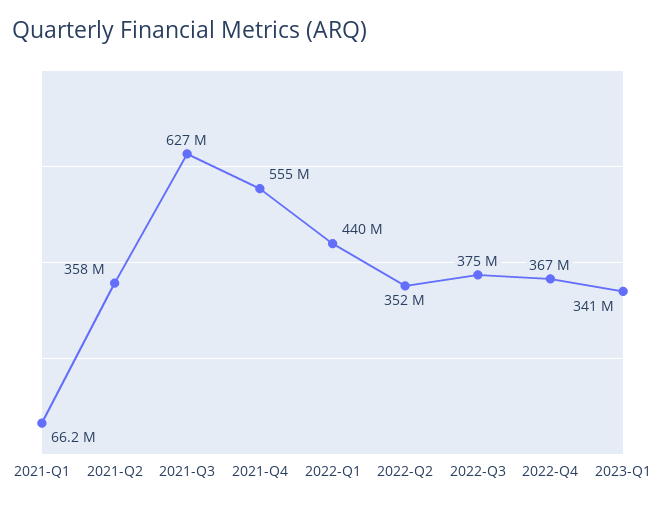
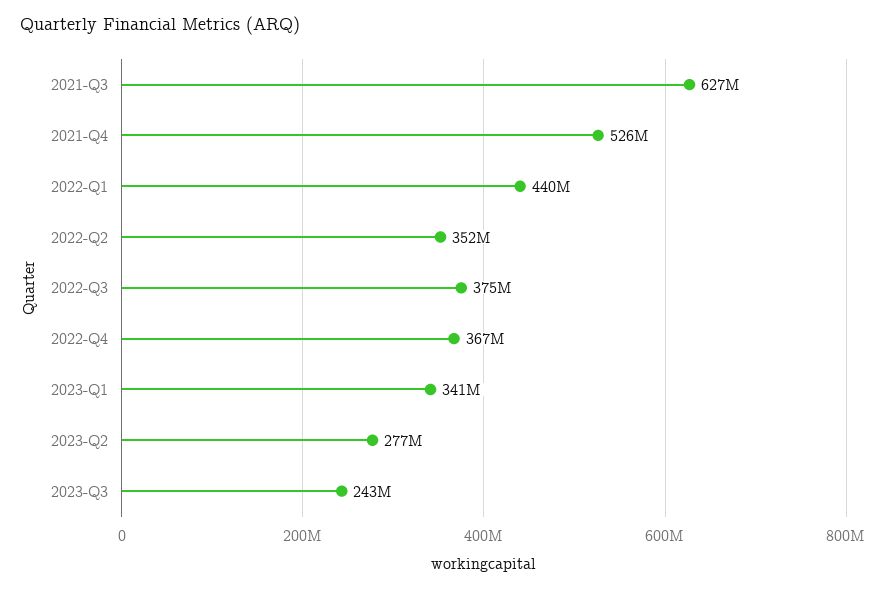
2021-Q1: 66200000 -> none
2021-Q2: 358000000 -> none
2021-Q4: 555000000 -> 526000000
2023-Q2: none -> 277000000
2023-Q3: none -> 243000000

